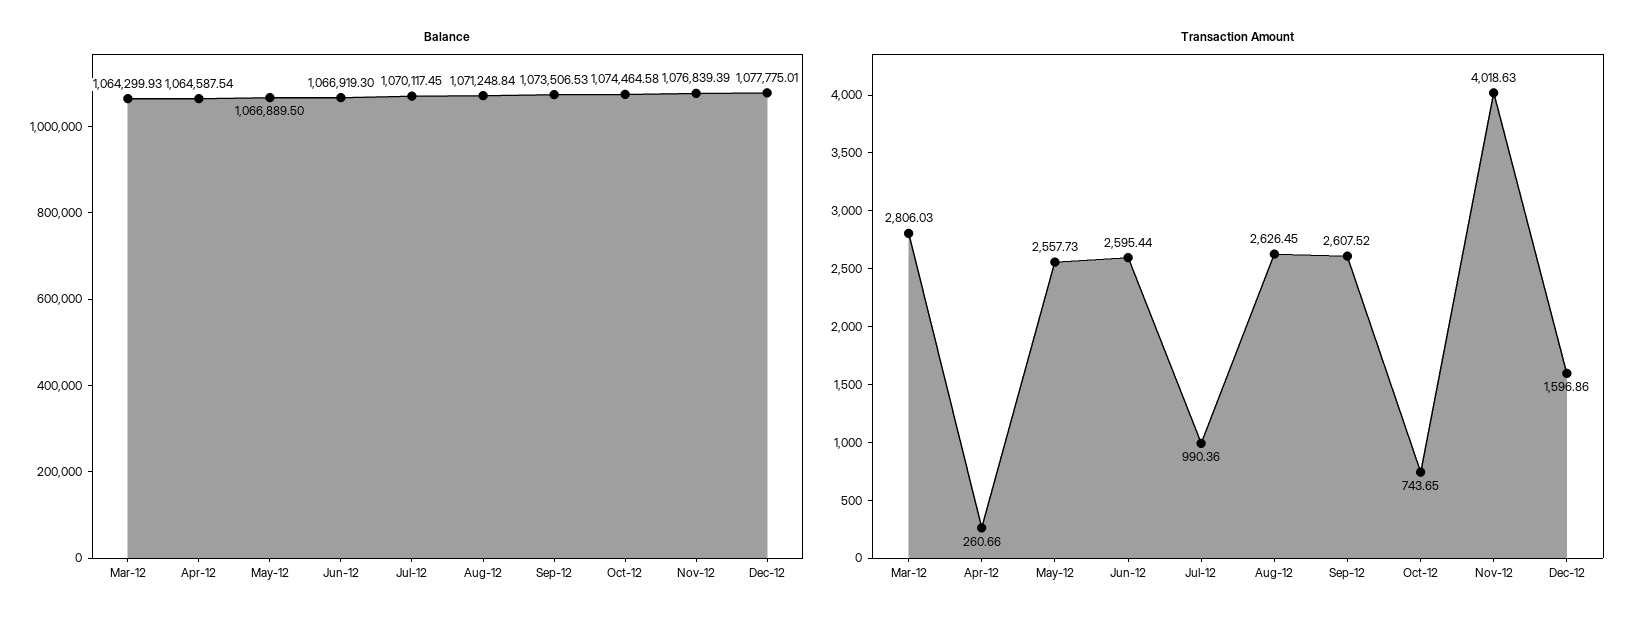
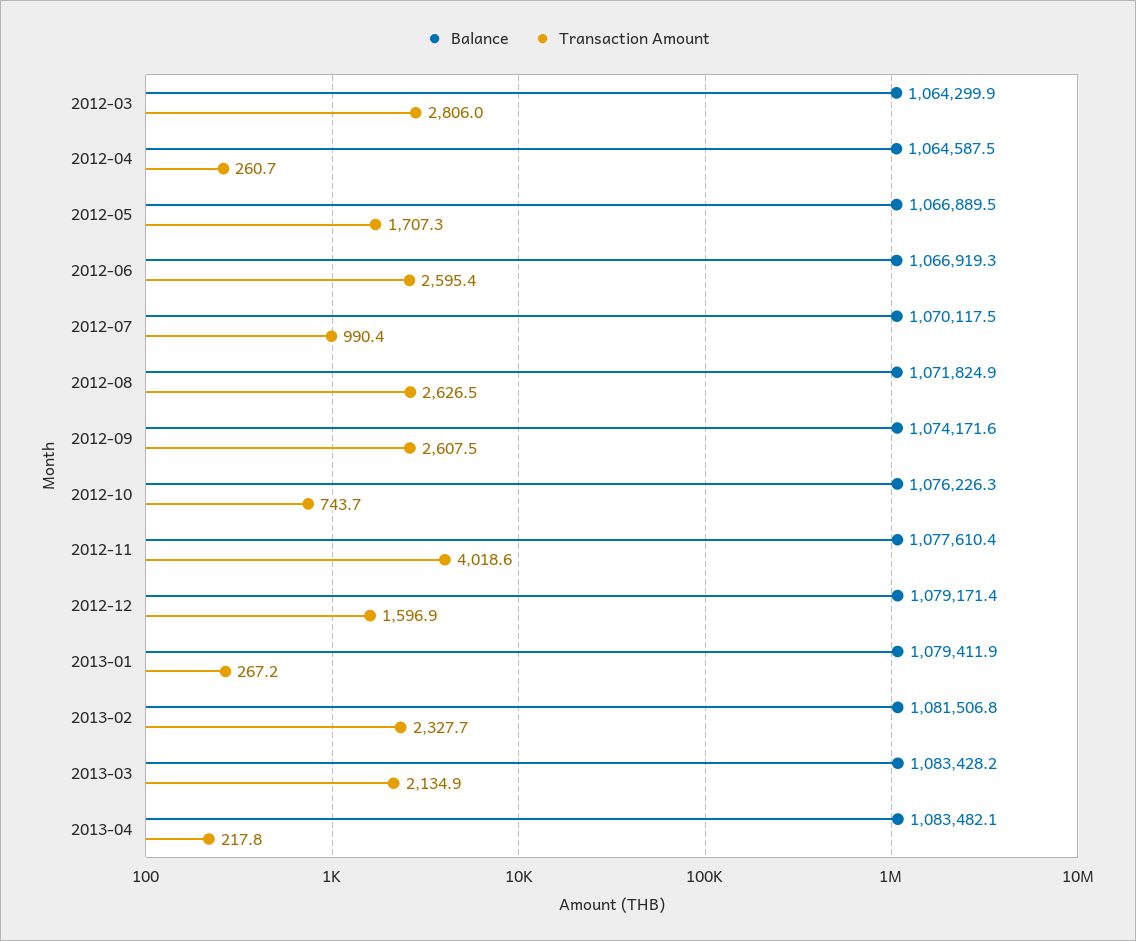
Balance, Aug-12: 1071248.84 -> 1071824.9
Balance, Sep-12: 1073506.53 -> 1074171.6
Balance, Oct-12: 1074464.58 -> 1076226.3
Balance, Nov-12: 1076839.39 -> 1077610.4
Balance, Dec-12: 1077775.01 -> 1079171.4
Transaction Amount, May-12: 2557.73 -> 1707.3
Balance, 2013-01: none -> 1079411.9
Transaction Amount, 2013-01: none -> 267.2
Balance, 2013-02: none -> 1081506.8
Transaction Amount, 2013-02: none -> 2327.7
Balance, 2013-03: none -> 1083428.2
Transaction Amount, 2013-03: none -> 2134.9
Balance, 2013-04: none -> 1083482.1
Transaction Amount, 2013-04: none -> 217.8

